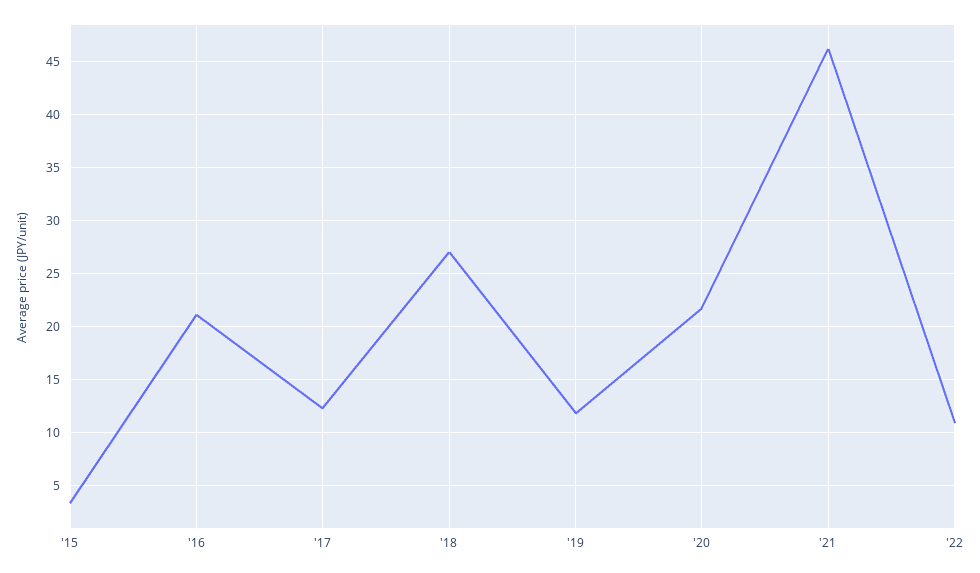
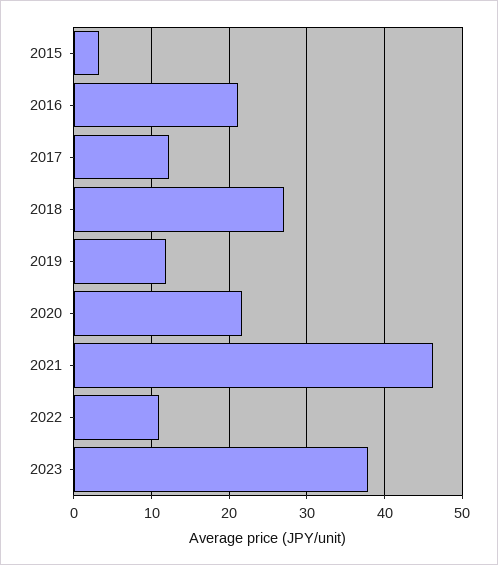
2023: none -> 38

